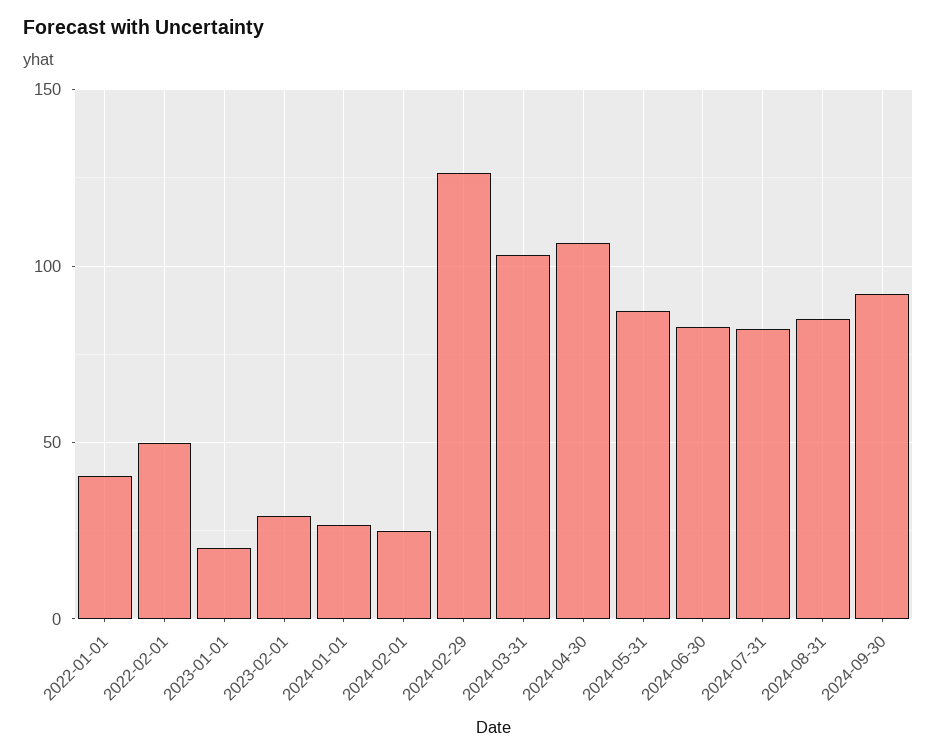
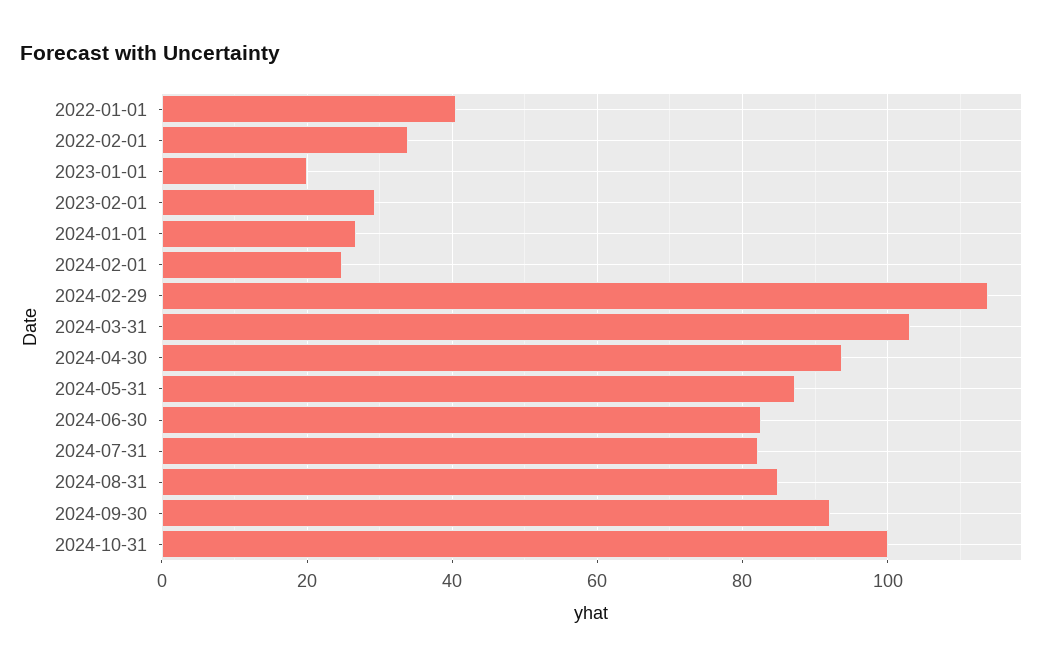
2022-02-01: 50 -> 34
2024-02-29: 125 -> 114
2024-04-30: 105 -> 94
2024-10-31: none -> 100

